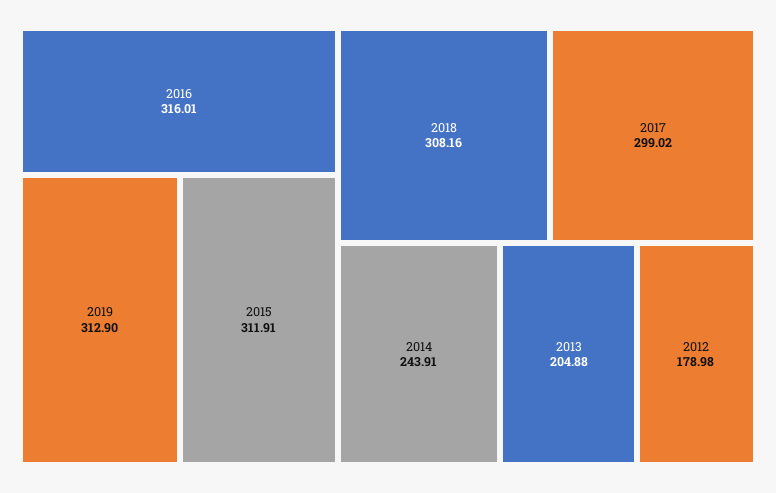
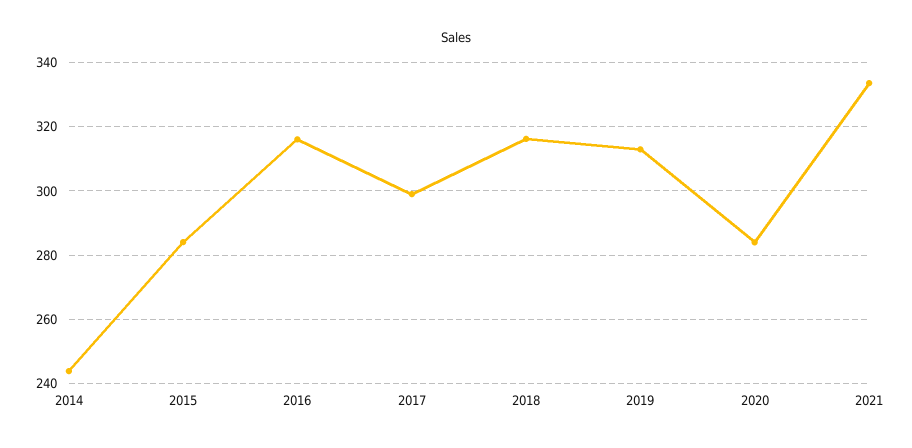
2015: 311.91 -> 284
2018: 308.16 -> 316
2013: 204.88 -> none
2012: 178.98 -> none
2020: none -> 284
2021: none -> 334

